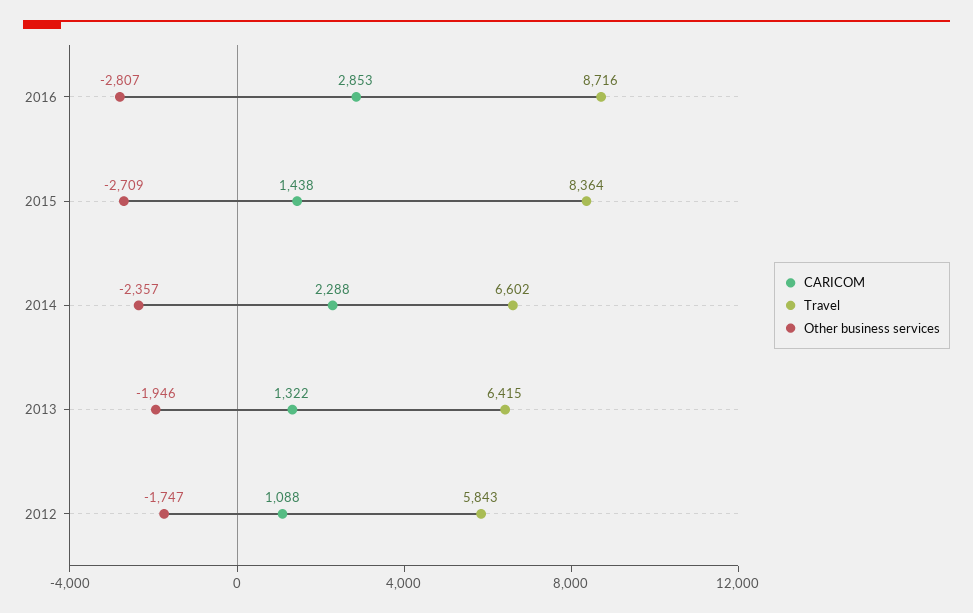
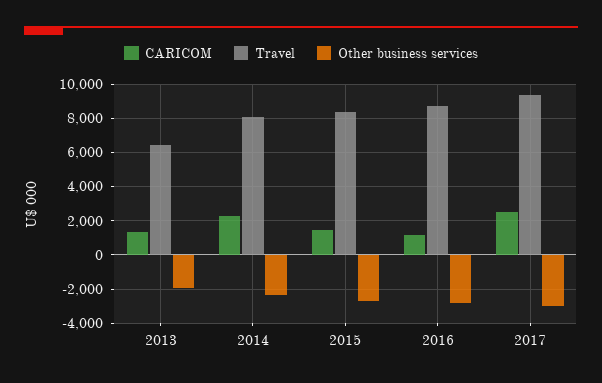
CARICOM, 2016: 2853 -> 1000
Travel, 2014: 6602 -> 8000
CARICOM, 2012: 1088 -> none
Travel, 2012: 5843 -> none
Other business services, 2012: -1747 -> none
CARICOM, 2017: none -> 2500
Travel, 2017: none -> 9500
Other business services, 2017: none -> -3000

